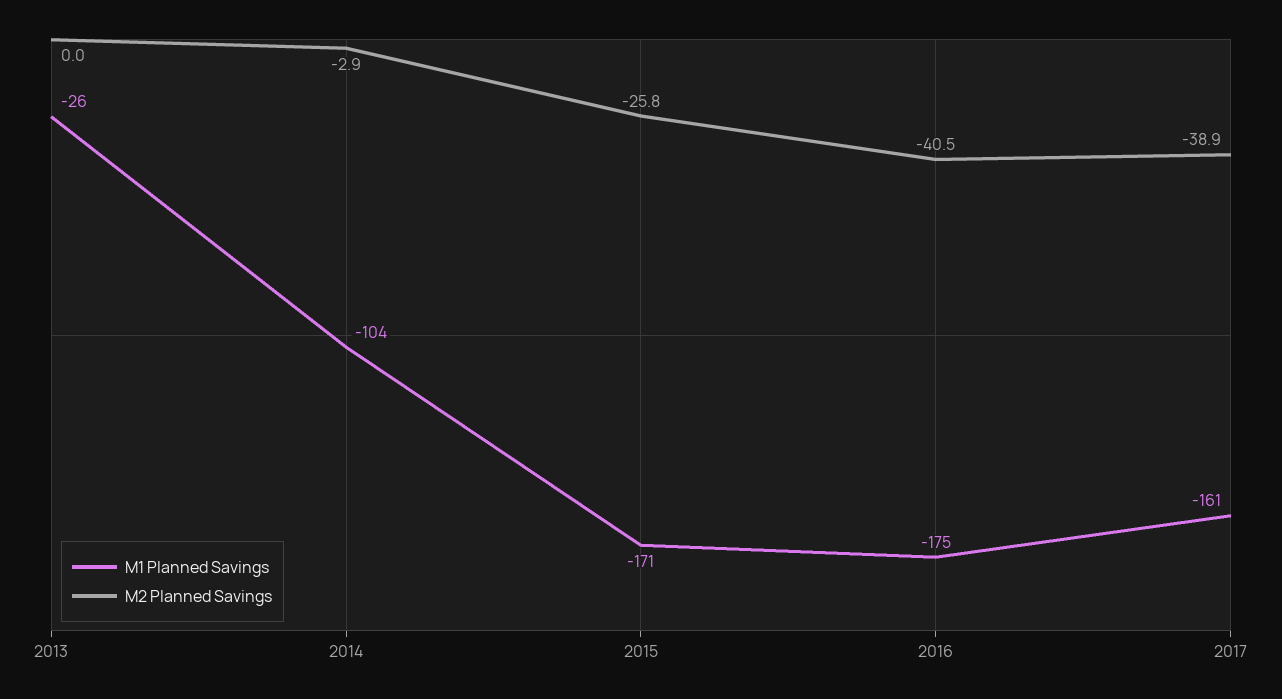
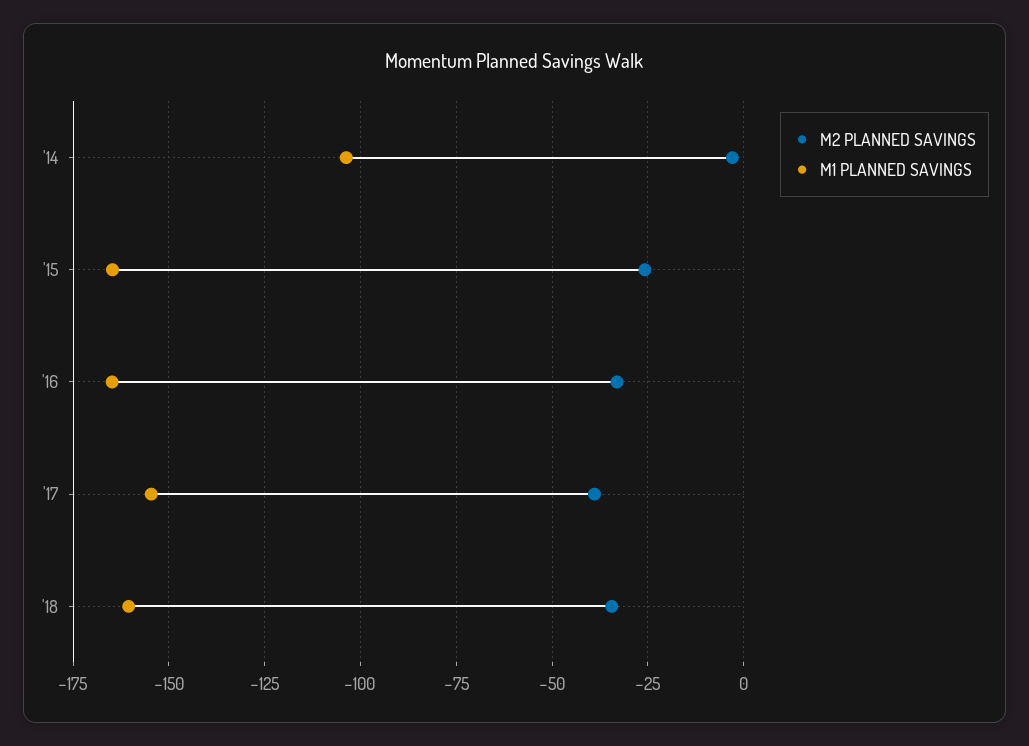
M1 Planned Savings, 2013: -26 -> none
M2 Planned Savings, 2013: 0 -> none
M1 Planned Savings, 2015: -171 -> -165
M1 Planned Savings, 2016: -175 -> -165
M2 Planned Savings, 2016: -40.5 -> -32.5
M1 Planned Savings, 2017: -161 -> -155
M2 Planned Savings, '18: none -> -35
M1 Planned Savings, '18: none -> -160

